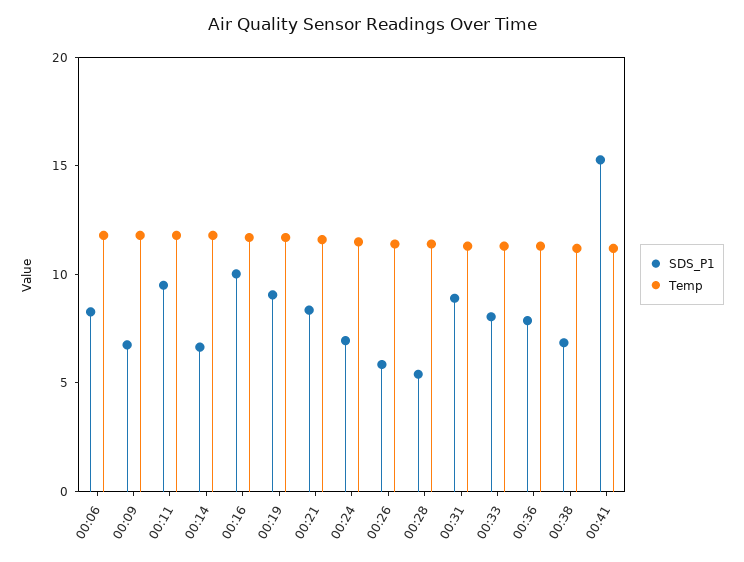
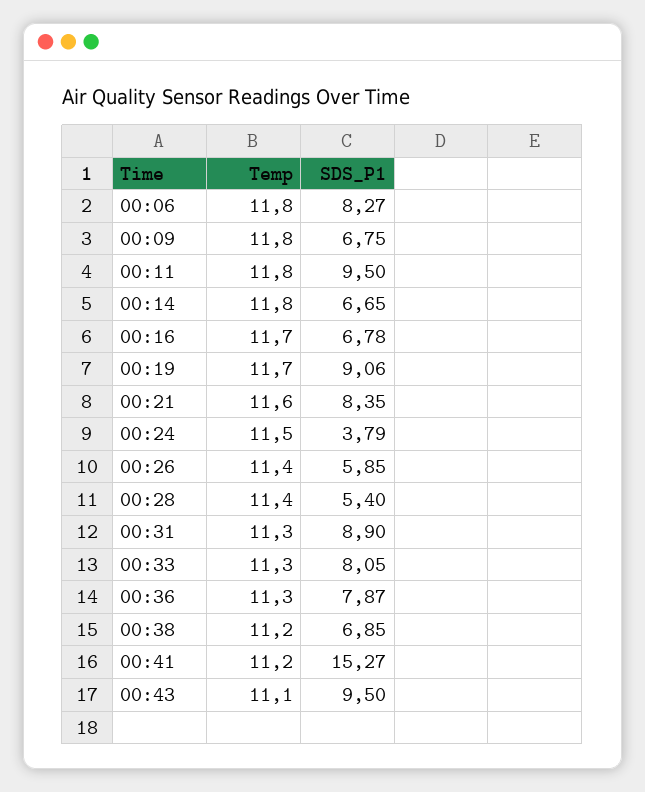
SDS_P1, 00:16: 10 -> 6.78
SDS_P1, 00:24: 7 -> 3.79
Temp, 00:43: none -> 11.1
SDS_P1, 00:43: none -> 9.5

